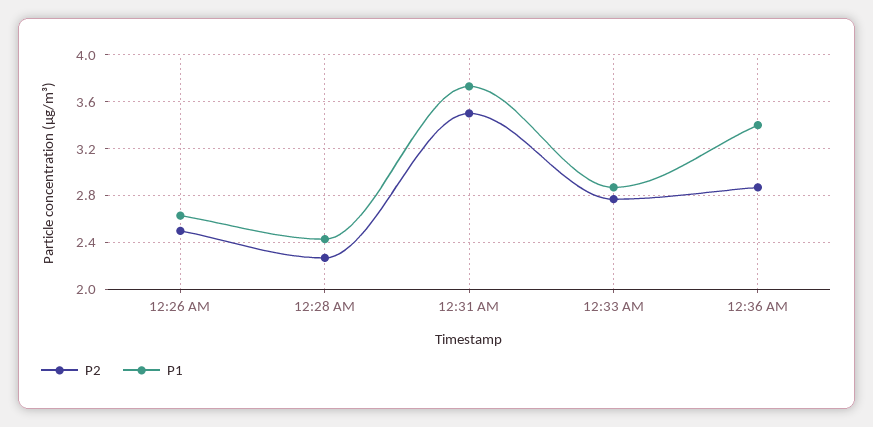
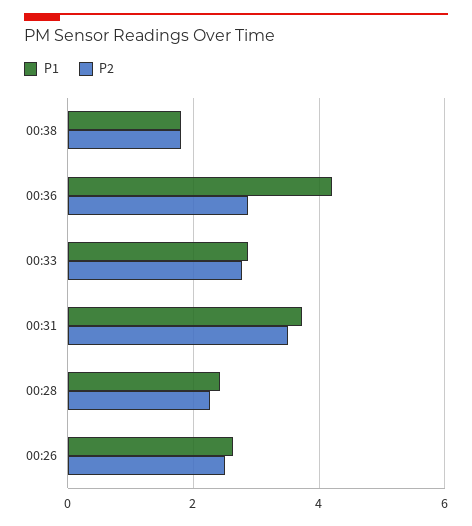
P1, 12:36 AM: 3.4 -> 4.2
P1, 00:38: none -> 1.8
P2, 00:38: none -> 1.8

